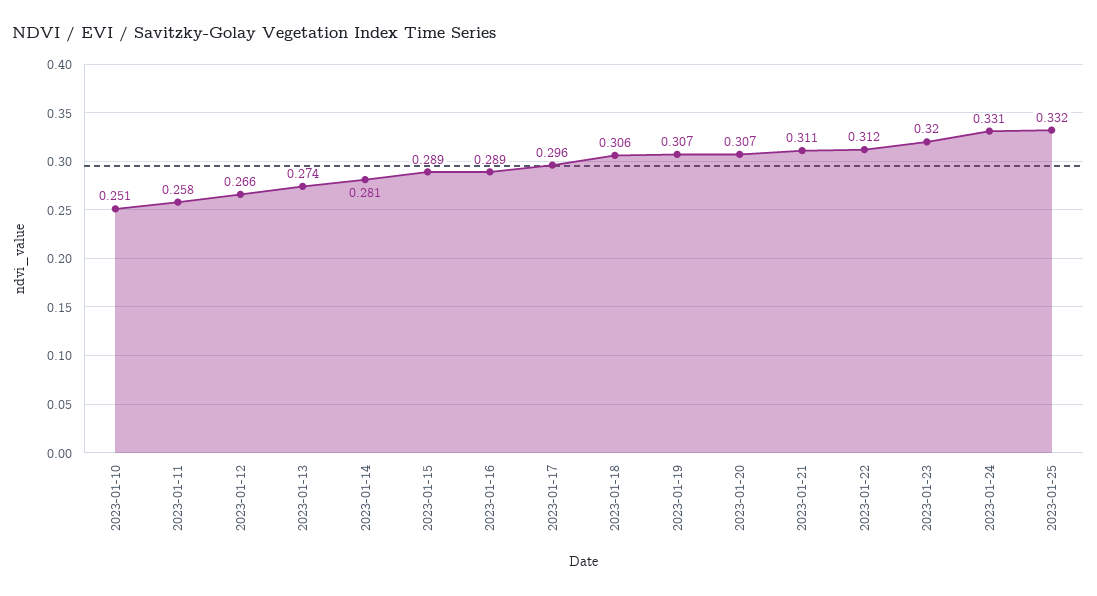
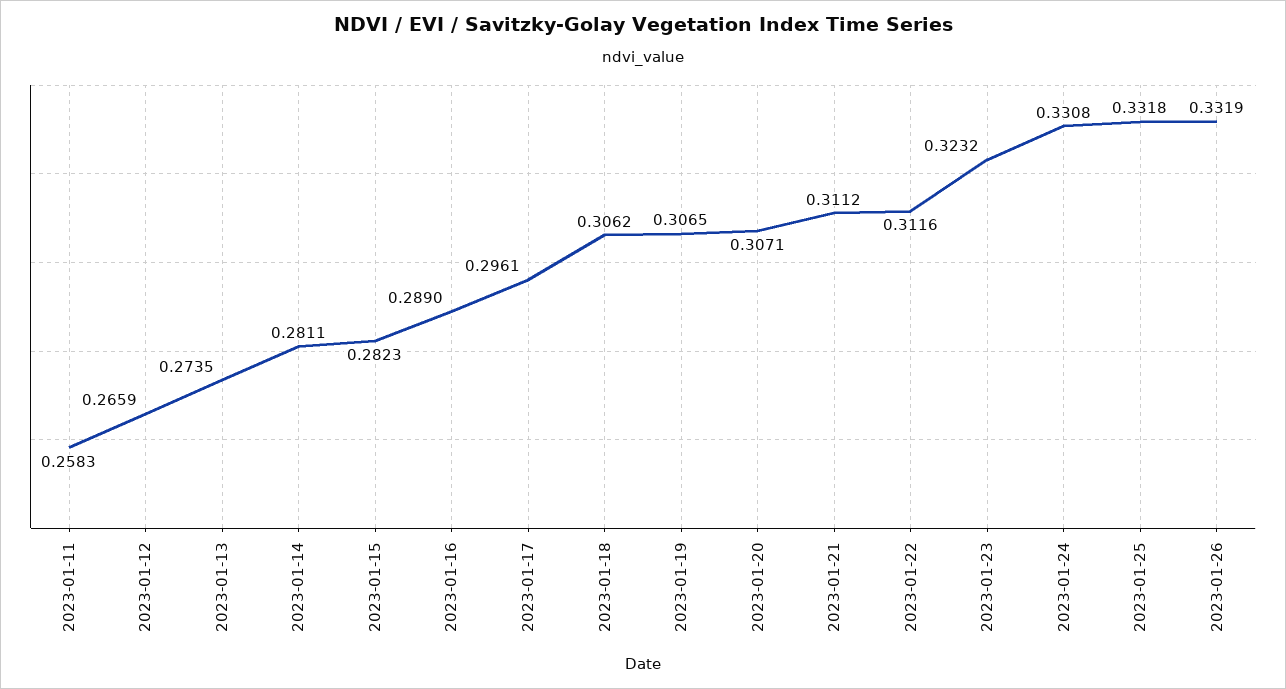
2023-01-10: 0.251 -> none
2023-01-15: 0.289 -> 0.2823
2023-01-23: 0.32 -> 0.3232
2023-01-26: none -> 0.3319

